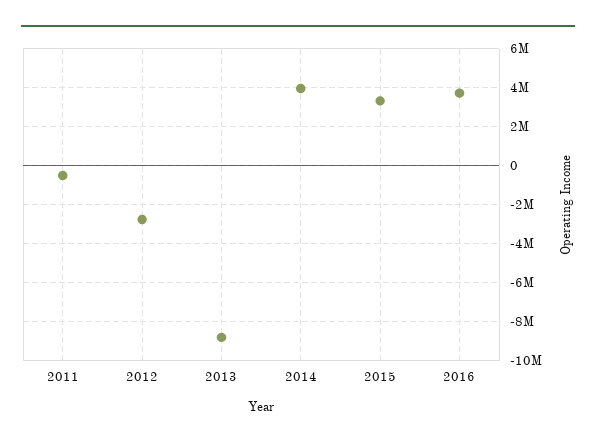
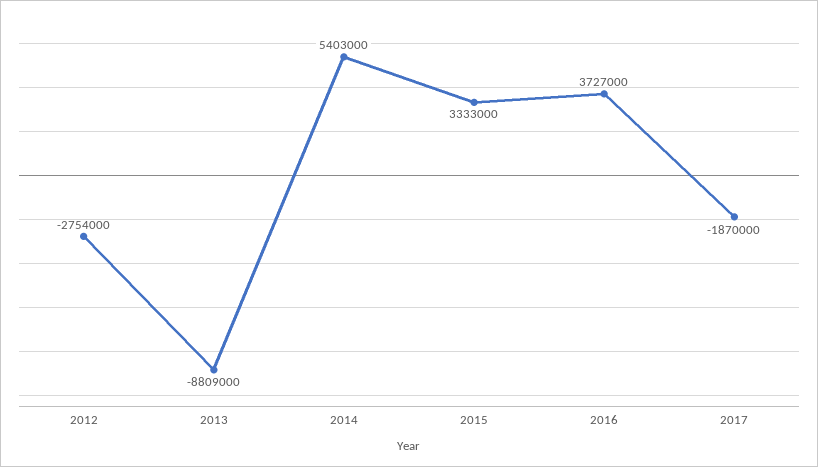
2011: -500000 -> none
2014: 4000000 -> 5403000
2017: none -> -1870000

